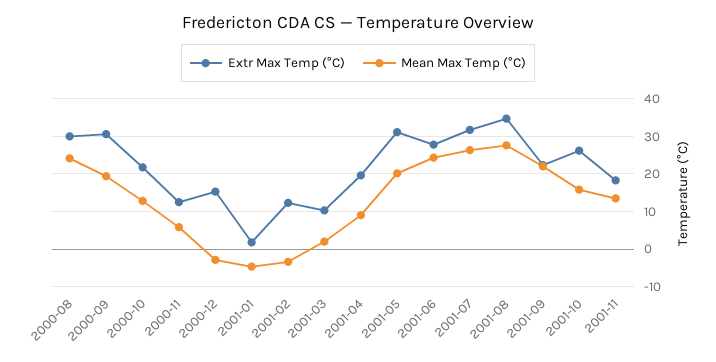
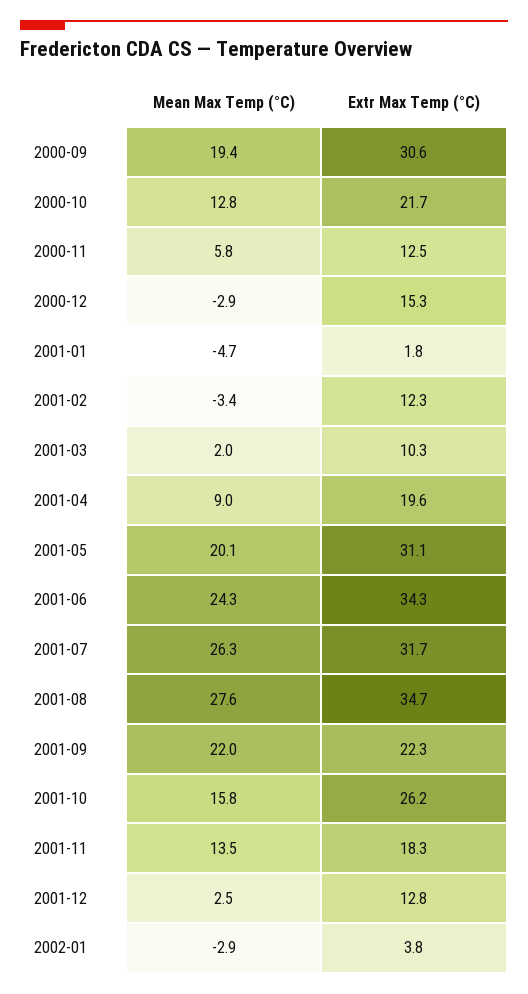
Extr Max Temp (°C), 2000-08: 30 -> none
Mean Max Temp (°C), 2000-08: 24 -> none
Extr Max Temp (°C), 2001-06: 28 -> 34.3
Mean Max Temp (°C), 2001-12: none -> 2.5
Extr Max Temp (°C), 2001-12: none -> 12.8
Mean Max Temp (°C), 2002-01: none -> -2.9
Extr Max Temp (°C), 2002-01: none -> 3.8

